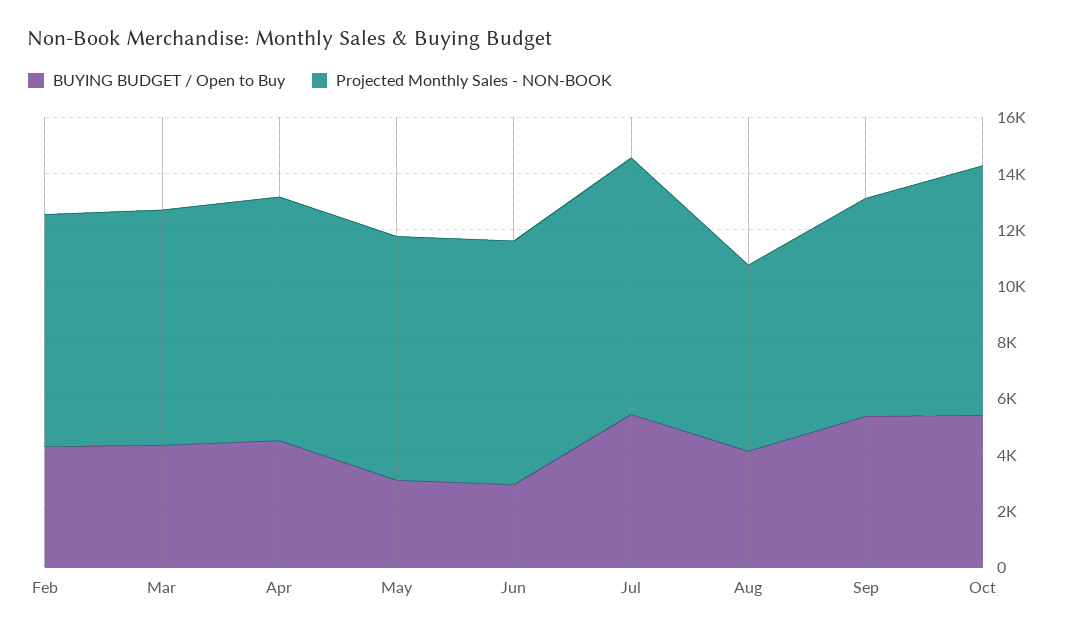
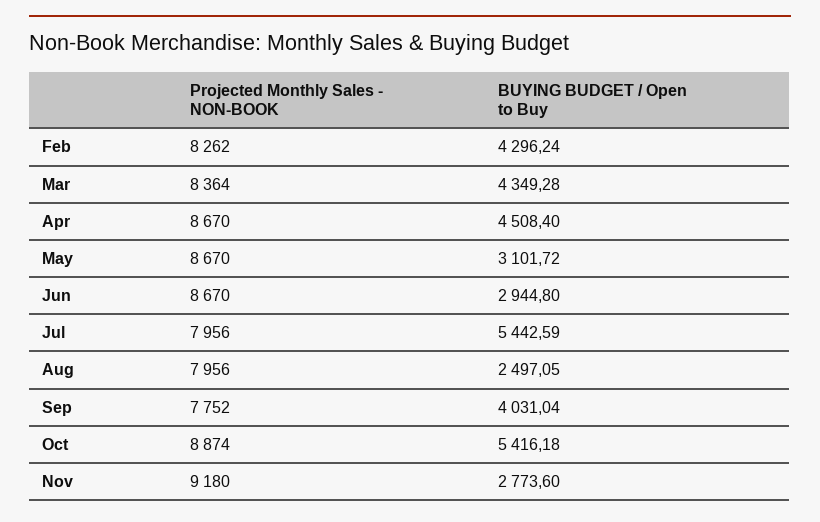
Projected Monthly Sales - NON-BOOK, Jul: 9000 -> 7956
BUYING BUDGET / Open to Buy, Aug: 4000 -> 2497.05
Projected Monthly Sales - NON-BOOK, Aug: 6500 -> 7956
BUYING BUDGET / Open to Buy, Sep: 5500 -> 4031.04
Projected Monthly Sales - NON-BOOK, Nov: none -> 9180
BUYING BUDGET / Open to Buy, Nov: none -> 2773.6

